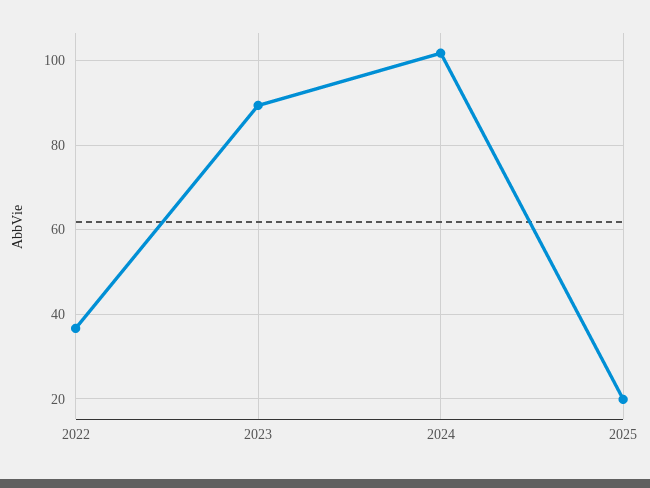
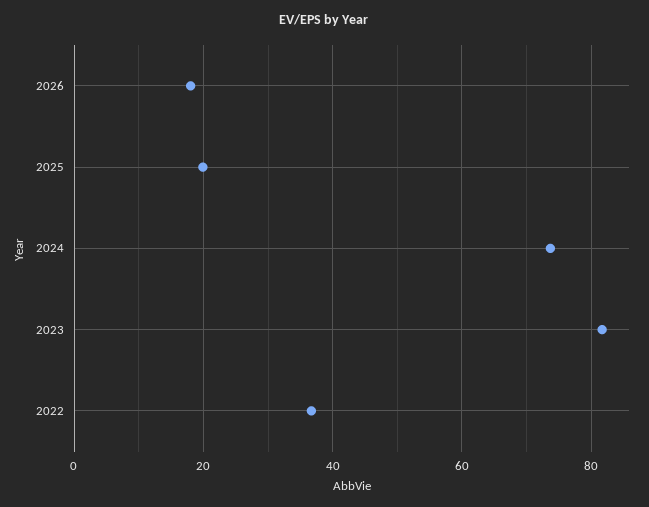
2023: 90 -> 82
2024: 102 -> 74
2026: none -> 18

